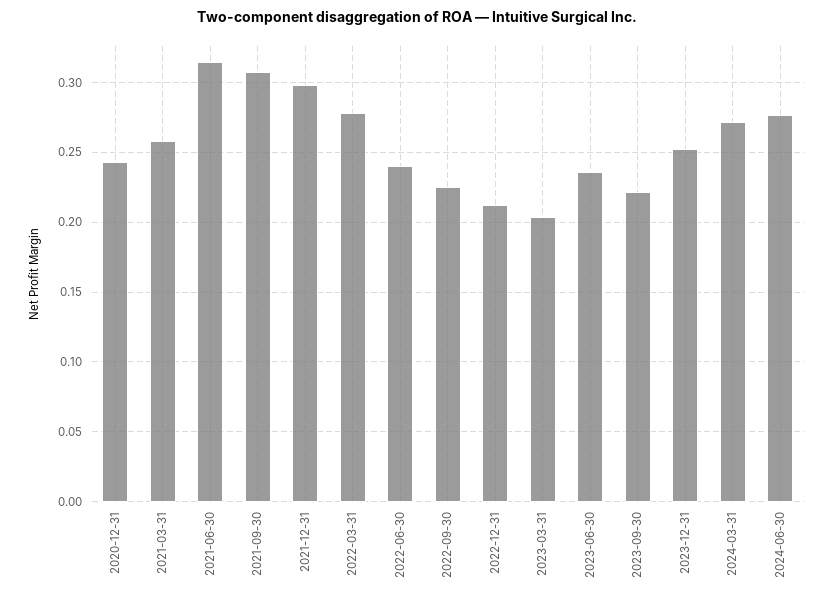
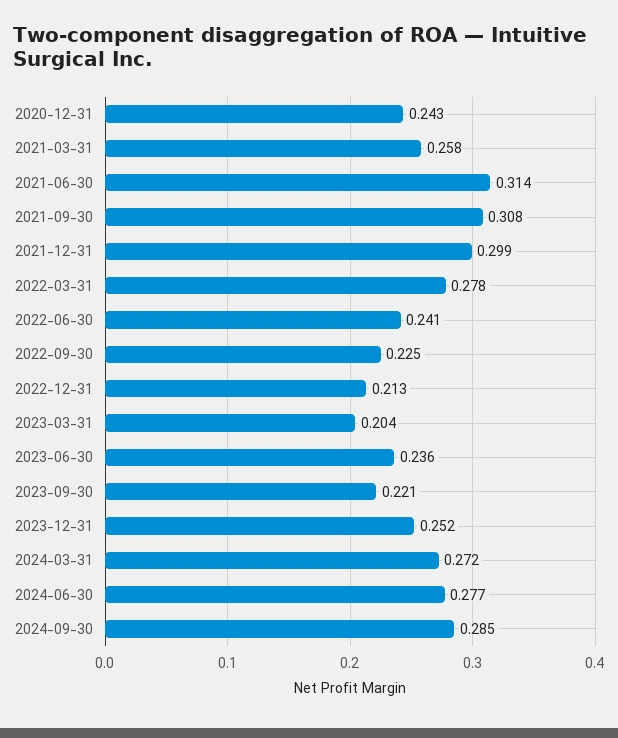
2024-09-30: none -> 0.285

